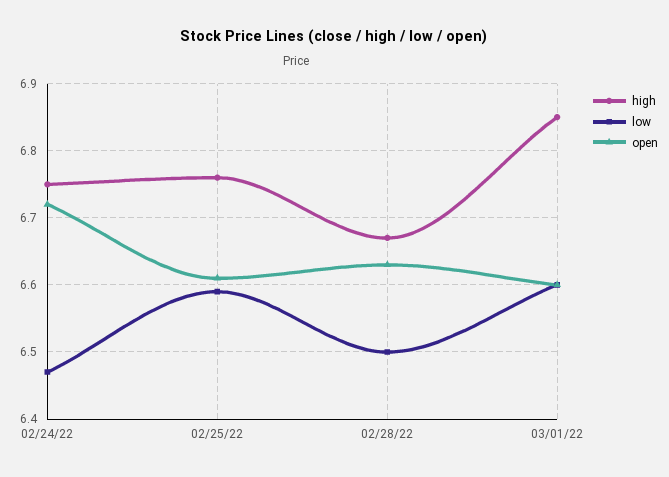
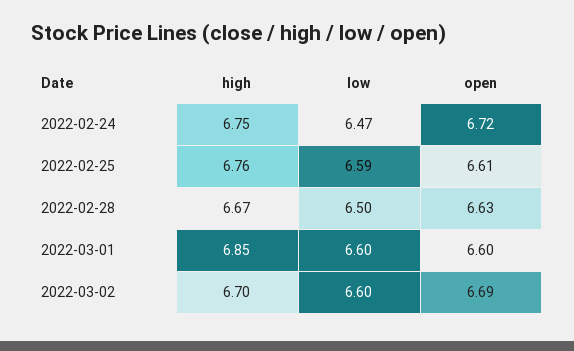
high, 2022-03-02: none -> 6.7
low, 2022-03-02: none -> 6.6
open, 2022-03-02: none -> 6.69

